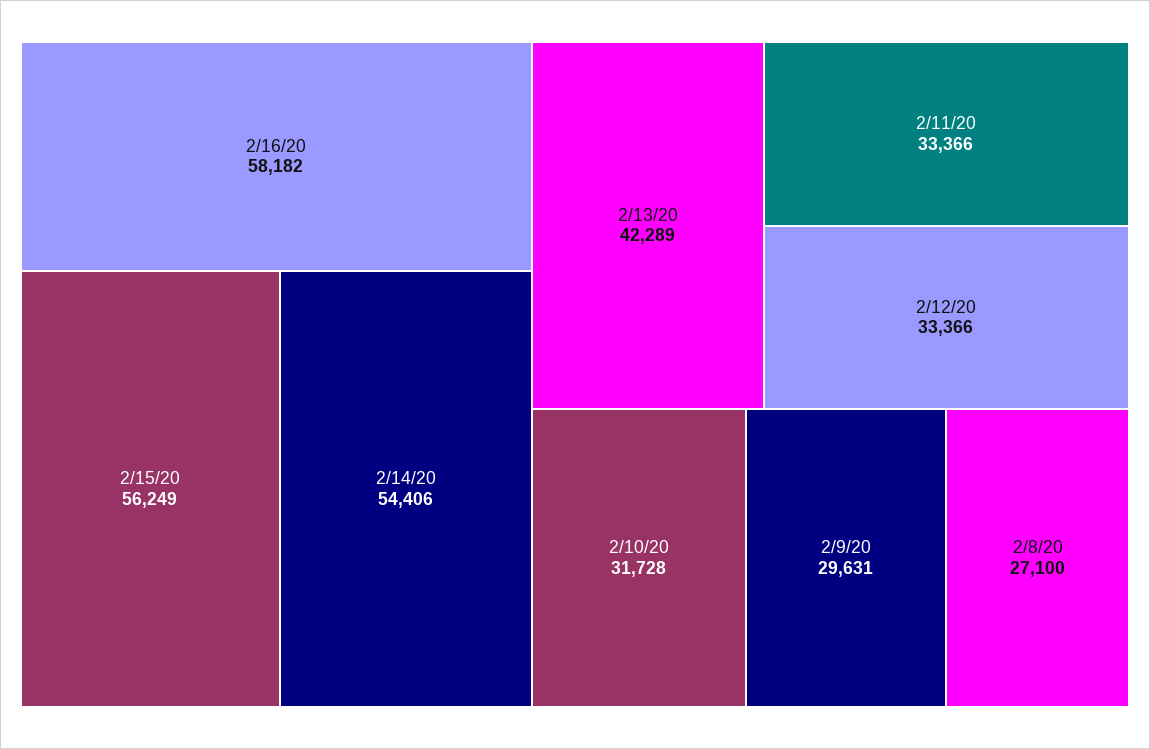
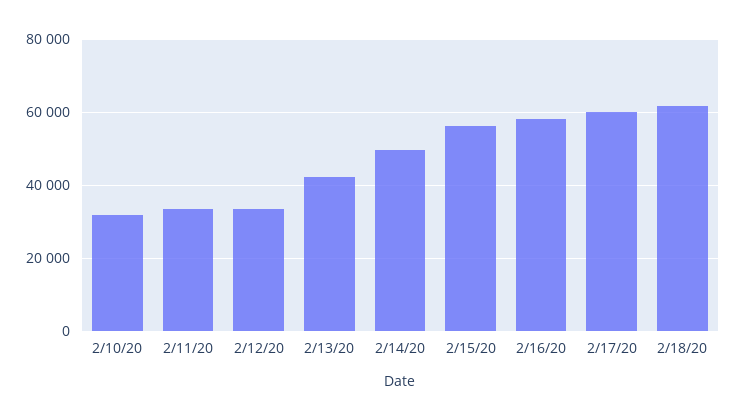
2/14/20: 54406 -> 50000
2/9/20: 29631 -> none
2/8/20: 27100 -> none
2/17/20: none -> 60000
2/18/20: none -> 62000

